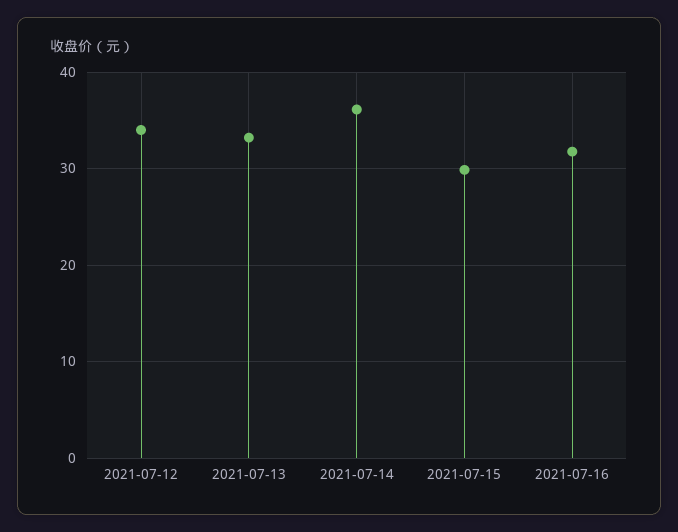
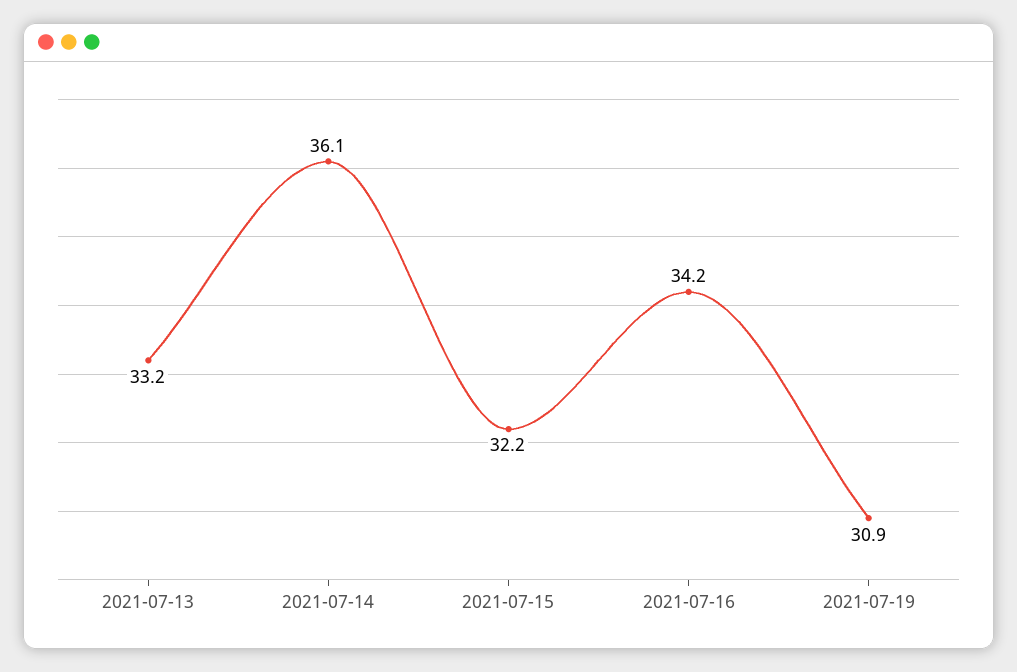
2021-07-12: 34 -> none
2021-07-15: 30 -> 32.2
2021-07-16: 32 -> 34.2
2021-07-19: none -> 30.9

